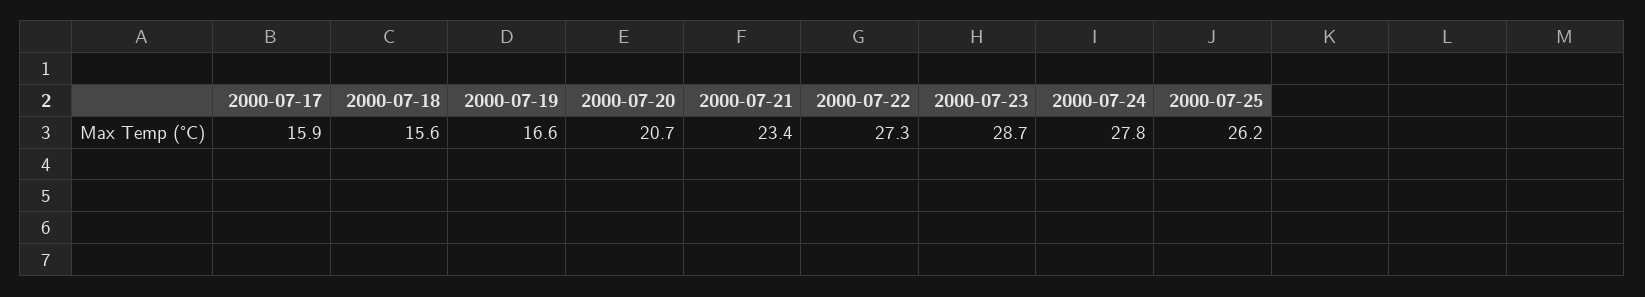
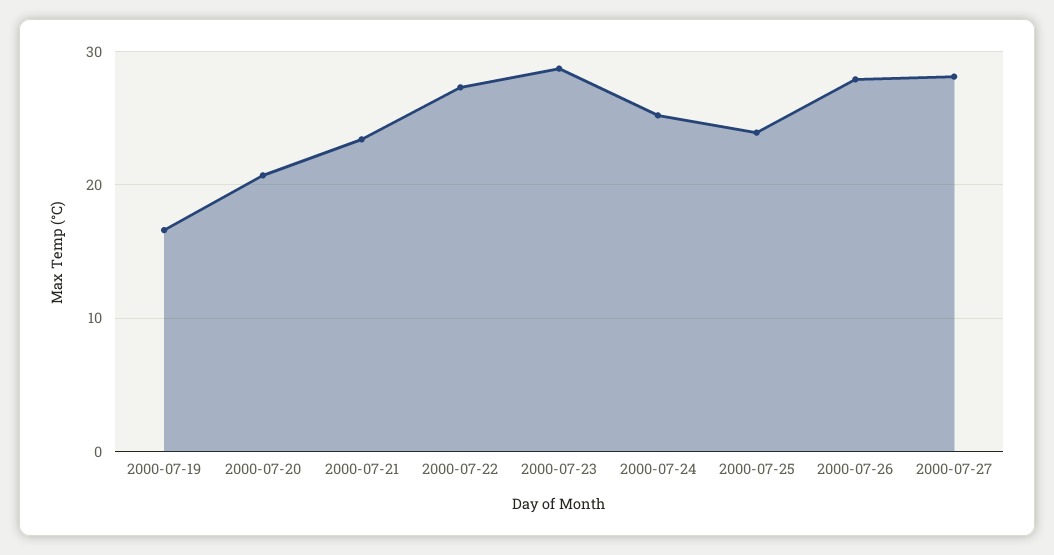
2000-07-17: 15.9 -> none
2000-07-18: 15.6 -> none
2000-07-24: 27.8 -> 25
2000-07-25: 26.2 -> 24
2000-07-26: none -> 28
2000-07-27: none -> 28

